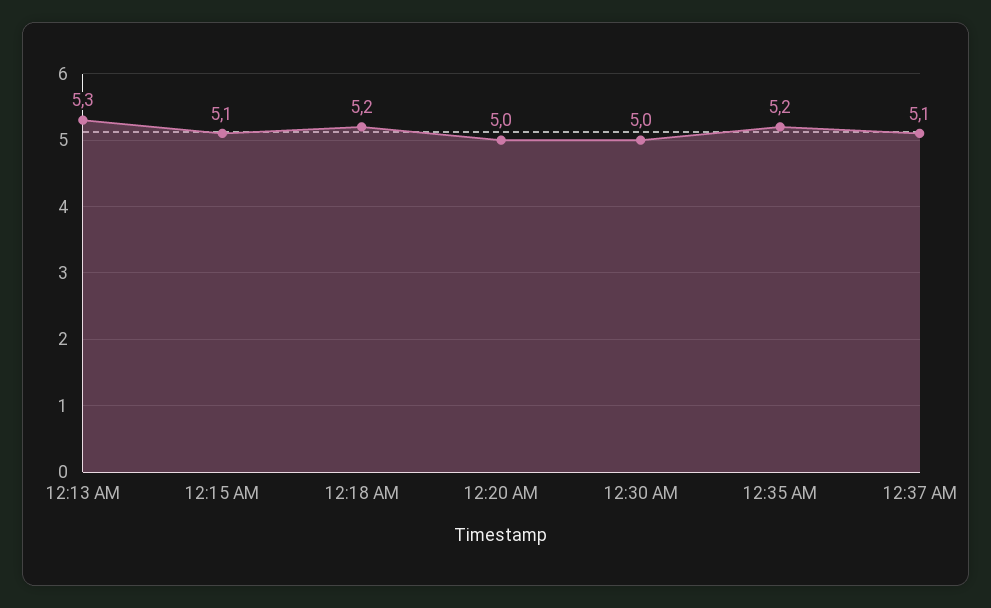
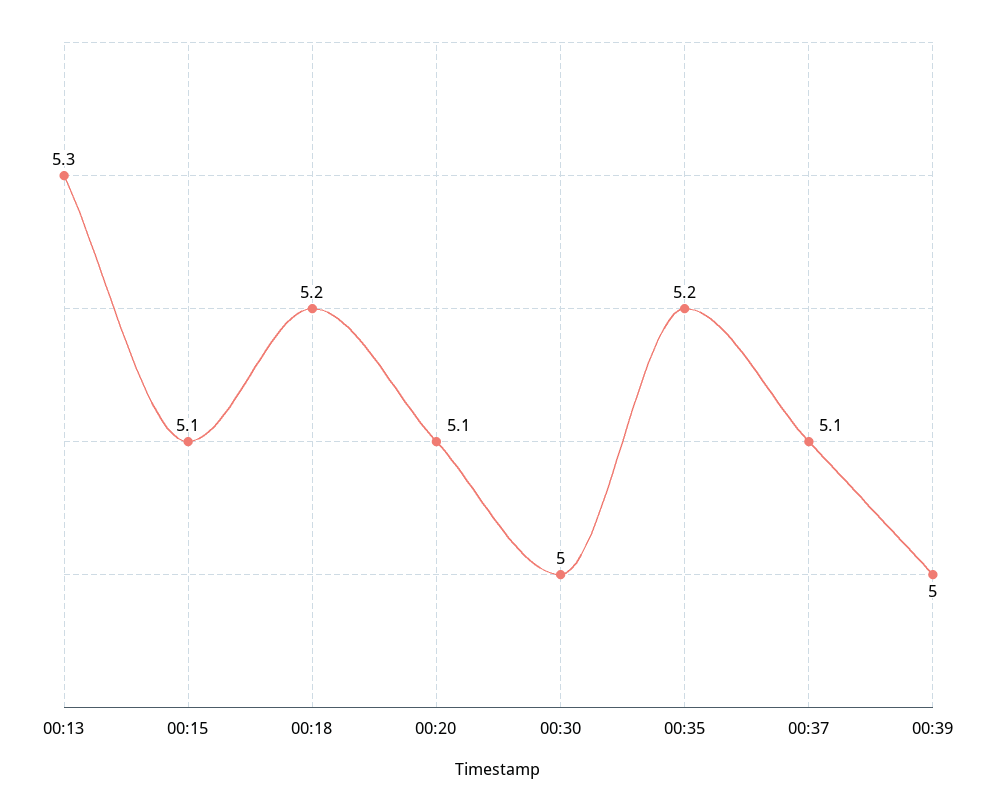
12:20 AM: 5 -> 5.1
00:39: none -> 5

